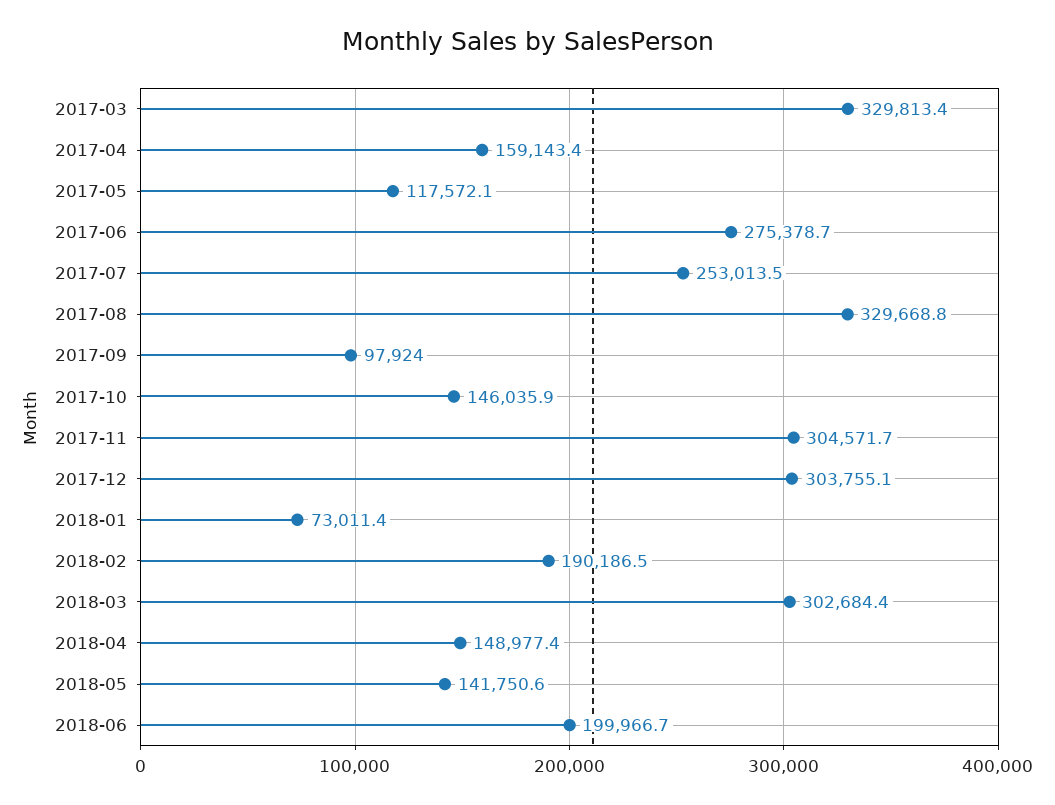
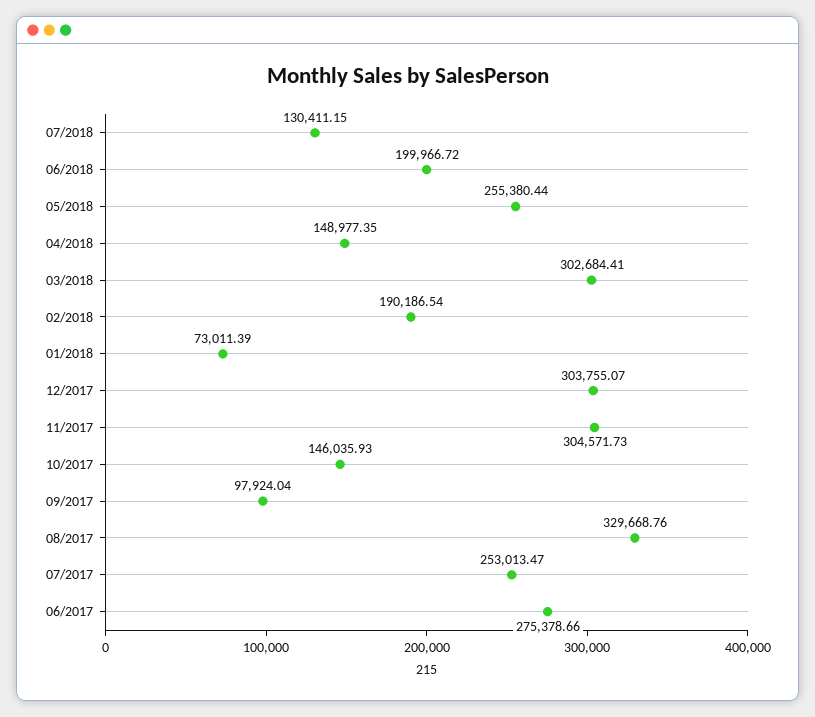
2017-03: 329813.4 -> none
2017-04: 159143.4 -> none
2017-05: 117572.1 -> none
2018-05: 141750.6 -> 255380.44
07/2018: none -> 130411.15

